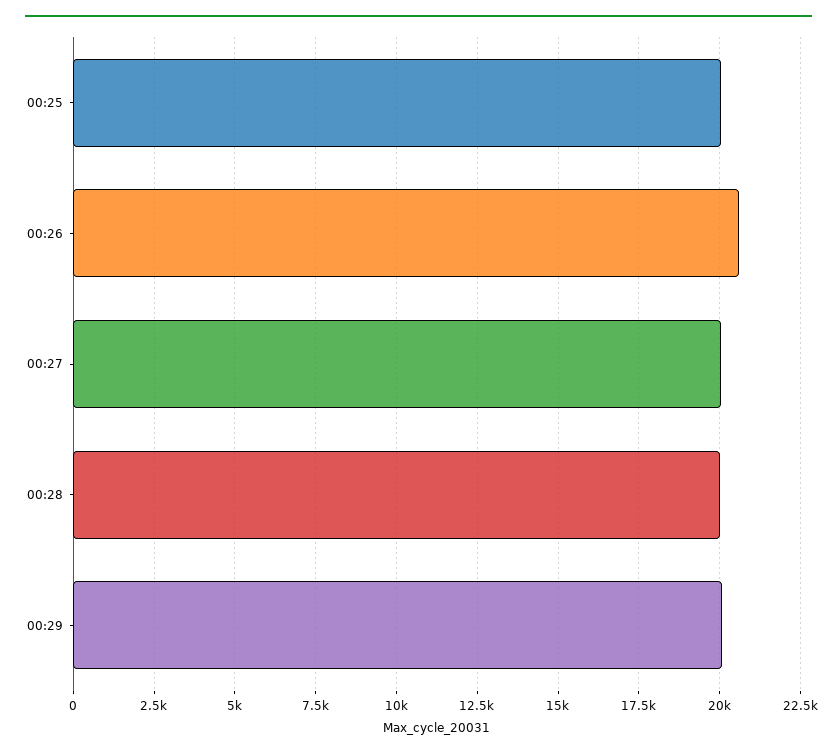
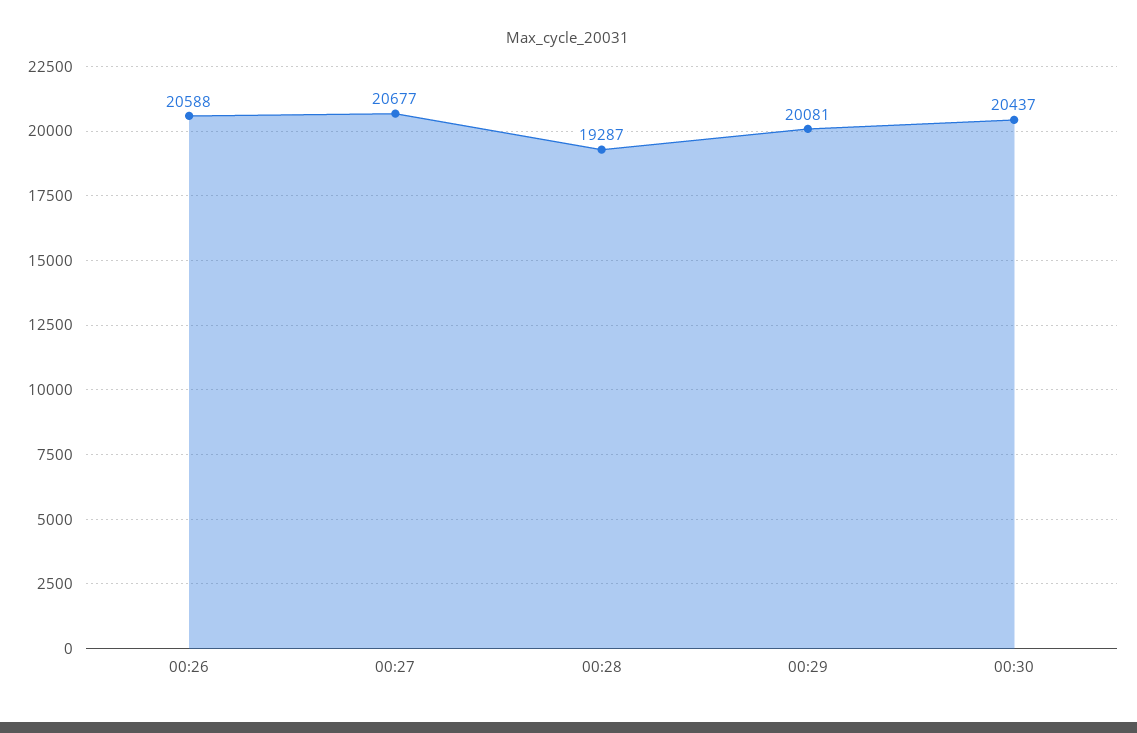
00:25: 20000 -> none
00:27: 20000 -> 20677
00:28: 20000 -> 19287
00:30: none -> 20437

